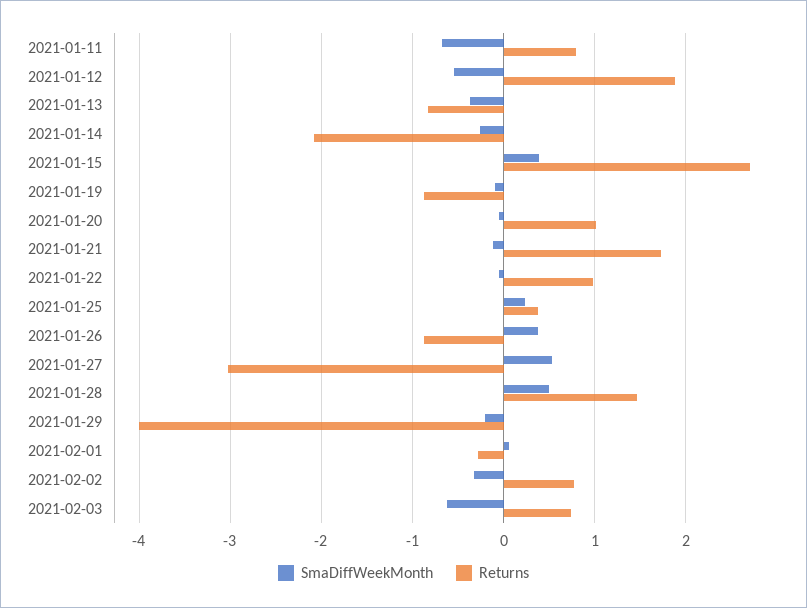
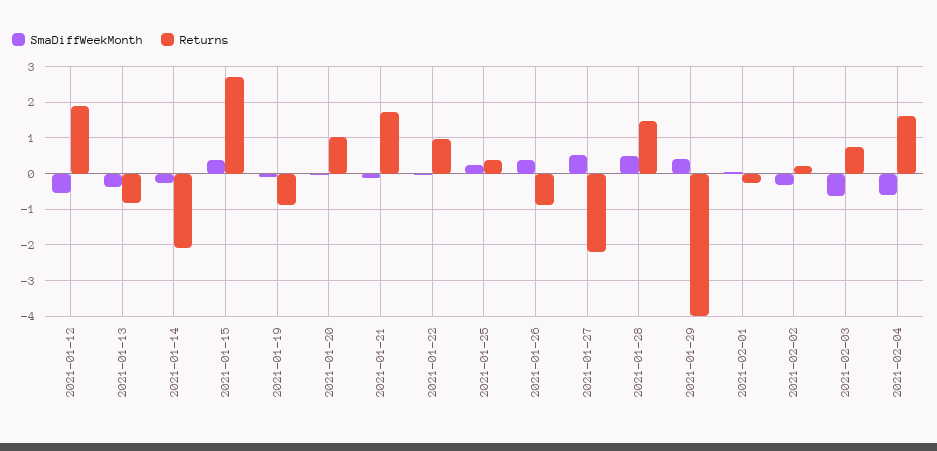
SmaDiffWeekMonth, 2021-01-11: -0.7 -> none
Returns, 2021-01-11: 0.8 -> none
Returns, 2021-01-27: -3 -> -2.2
SmaDiffWeekMonth, 2021-01-29: -0.2 -> 0.4
Returns, 2021-02-02: 0.8 -> 0.2
SmaDiffWeekMonth, 2021-02-04: none -> -0.6
Returns, 2021-02-04: none -> 1.6

